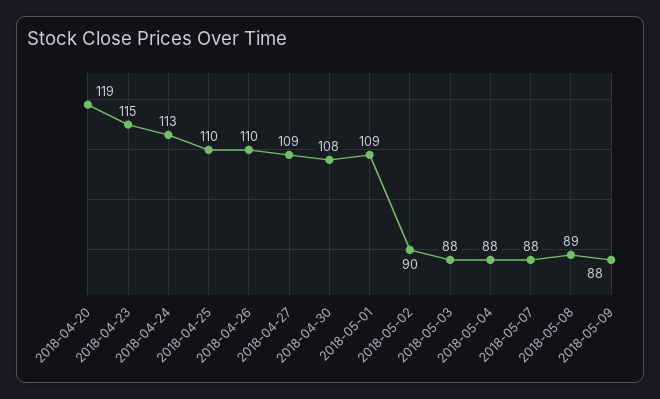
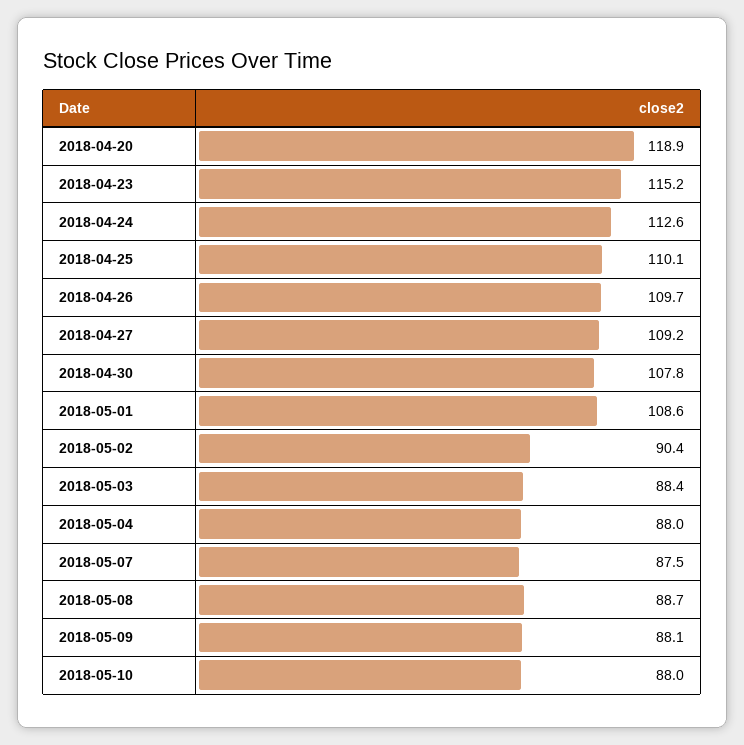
2018-05-10: none -> 88

